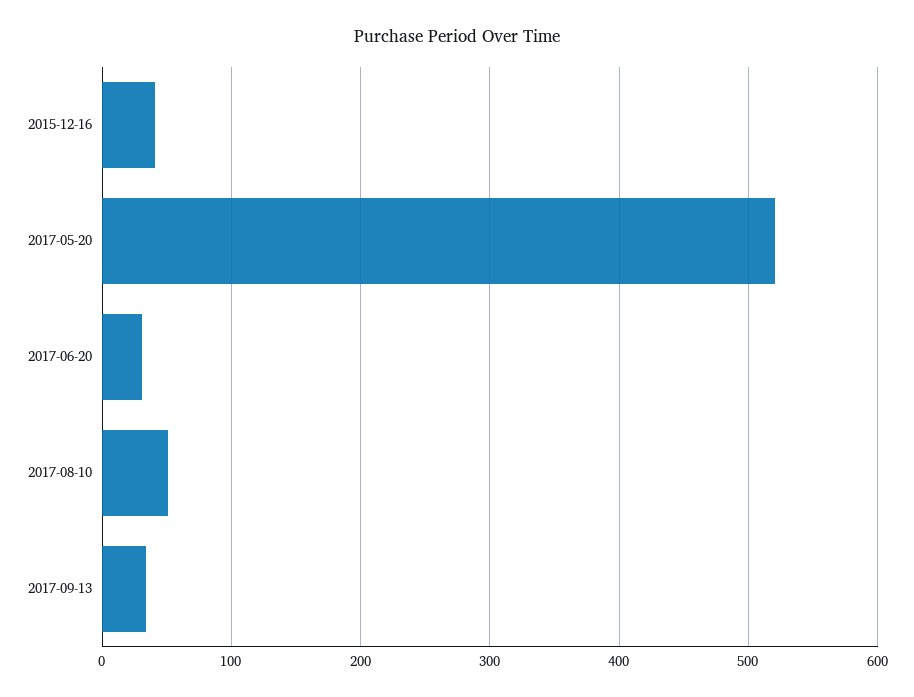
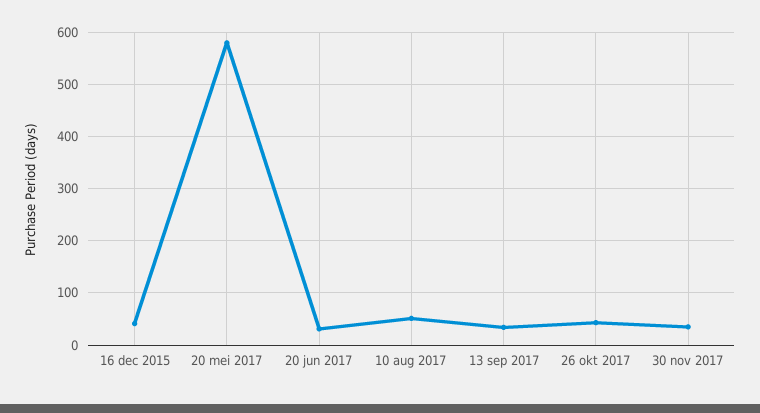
2017-05-20: 520 -> 580
26 okt 2017: none -> 40
30 nov 2017: none -> 40

